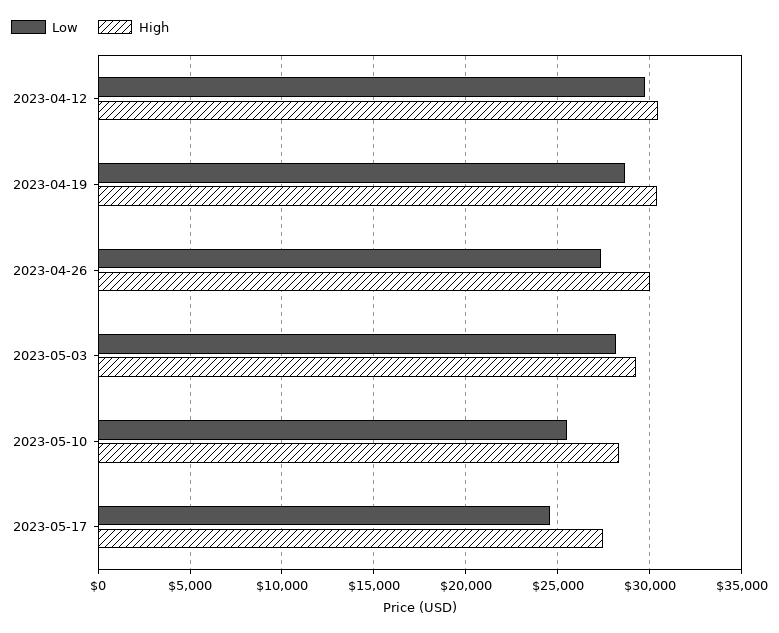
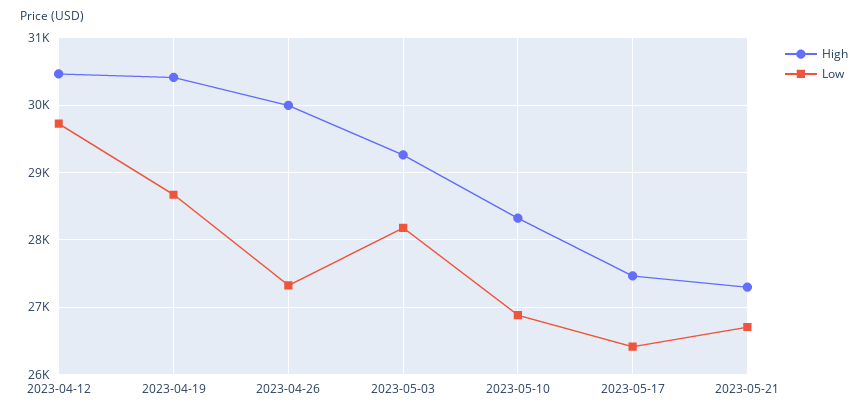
Low, 2023-05-10: 25500 -> 26900
Low, 2023-05-17: 24500 -> 26400
High, 2023-05-21: none -> 27300
Low, 2023-05-21: none -> 26700

